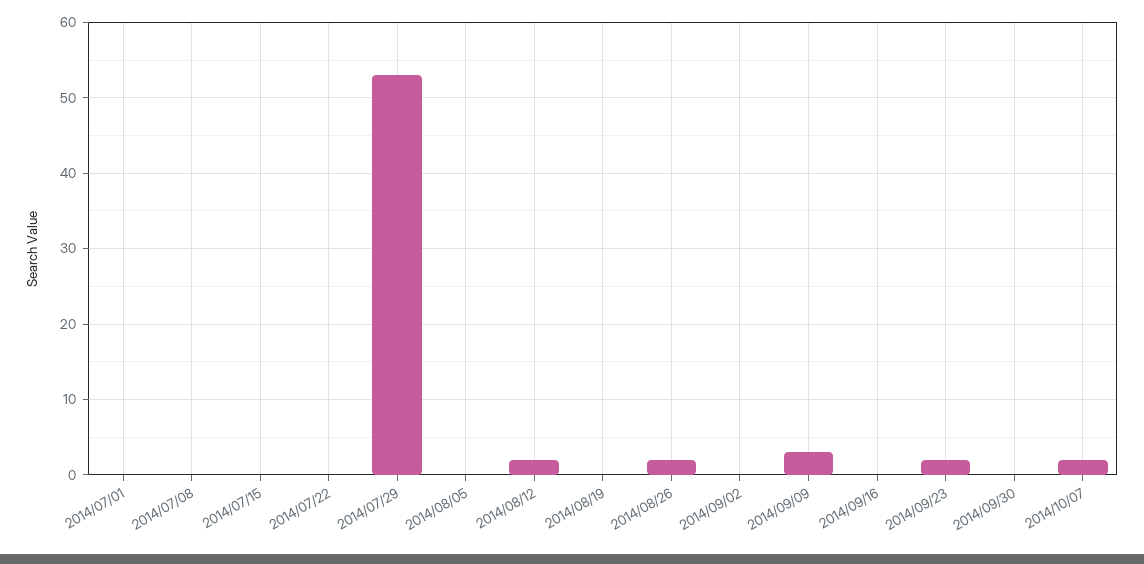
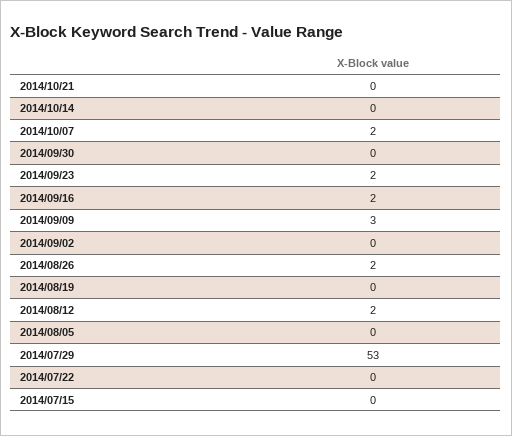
2014/07/01: 0 -> none
2014/07/08: 0 -> none
2014/09/16: 0 -> 2
2014/10/21: none -> 0
2014/10/14: none -> 0

